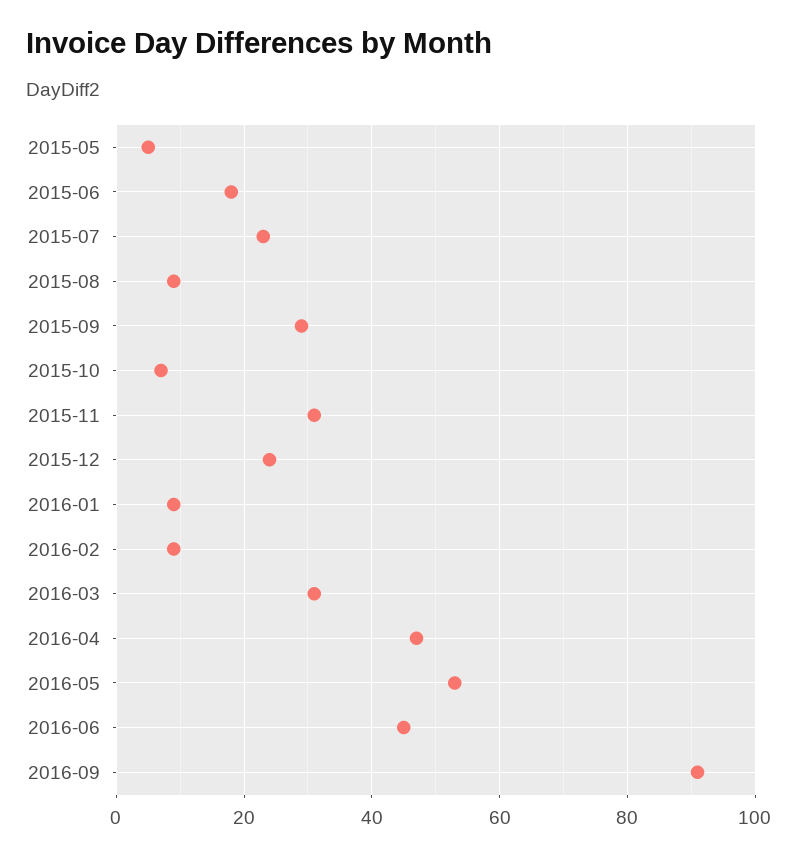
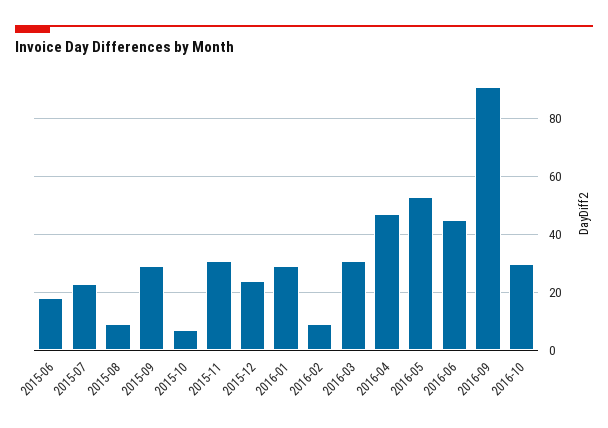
2015-05: 5 -> none
2016-01: 10 -> 30
2016-10: none -> 30

